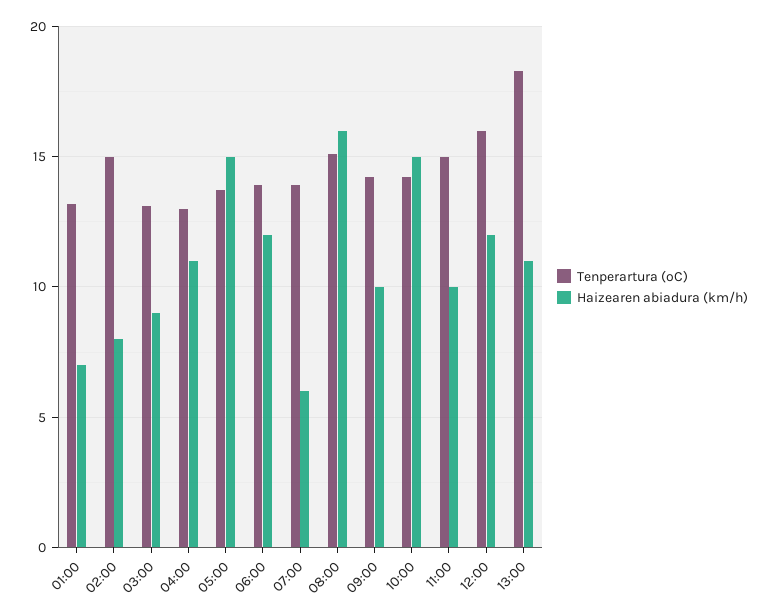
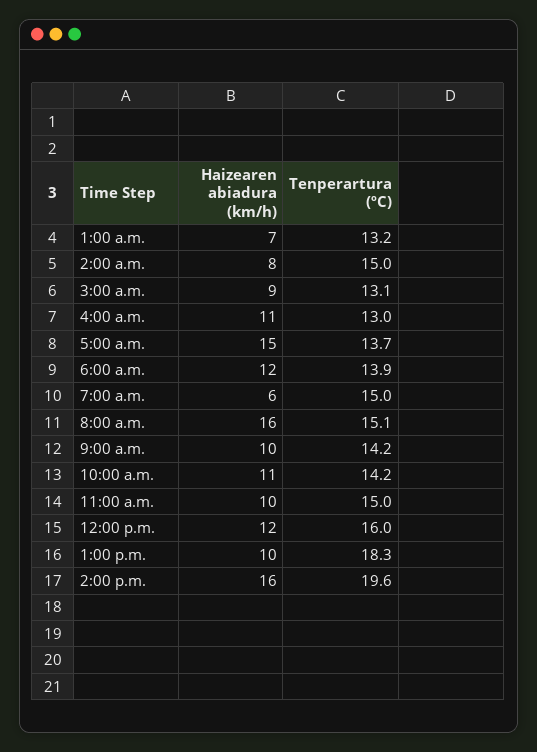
Tenperartura (ºC), 07:00: 14 -> 15
Haizearen abiadura (km/h), 10:00: 15 -> 11
Haizearen abiadura (km/h), 13:00: 11 -> 10
Haizearen abiadura (km/h), 2:00 p.m.: none -> 16
Tenperartura (ºC), 2:00 p.m.: none -> 19.6

